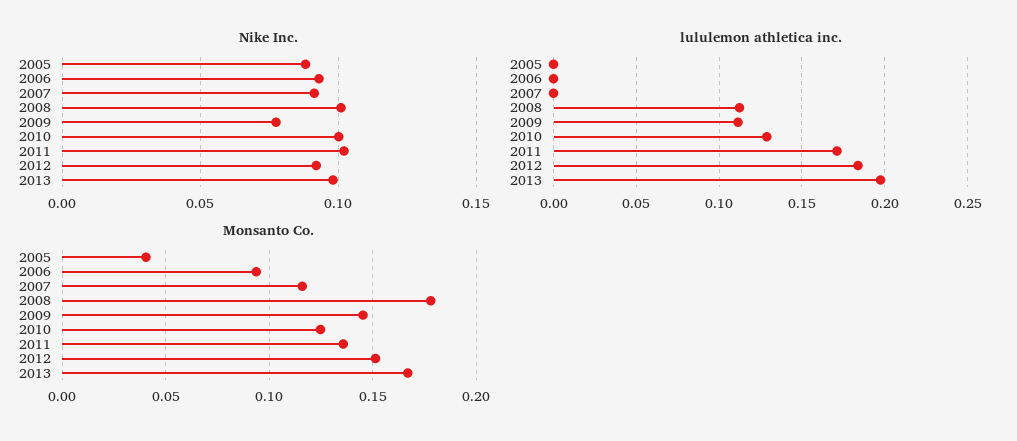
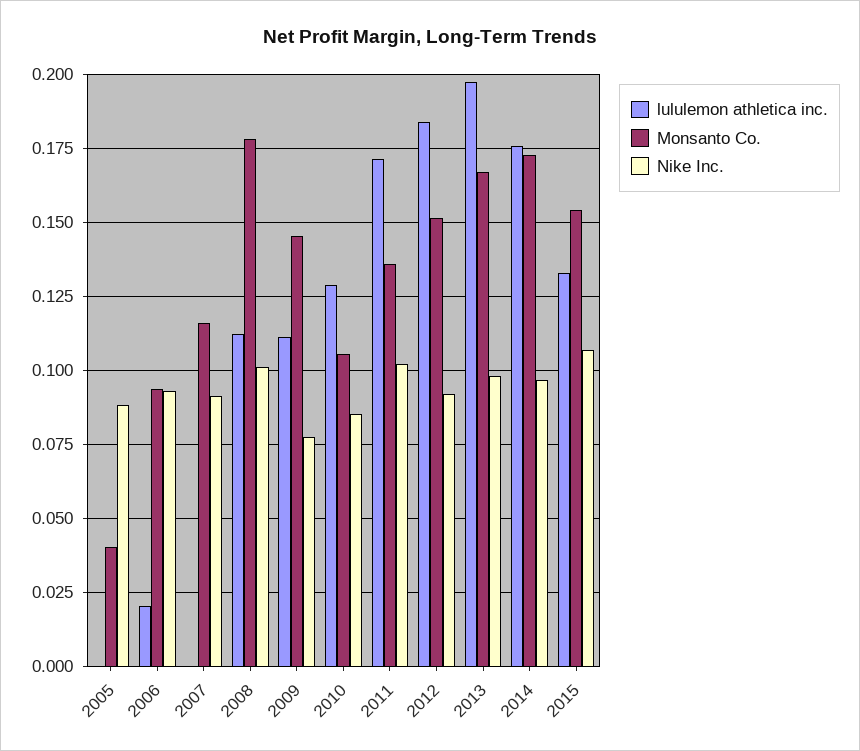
Nike Inc., 2010: 0.1 -> 0.085
lululemon athletica inc., 2006: 0 -> 0.02
Monsanto Co., 2010: 0.125 -> 0.105
lululemon athletica inc., 2014: none -> 0.175
Monsanto Co., 2014: none -> 0.1725
Nike Inc., 2014: none -> 0.0975
lululemon athletica inc., 2015: none -> 0.1325
Monsanto Co., 2015: none -> 0.155
Nike Inc., 2015: none -> 0.1075

